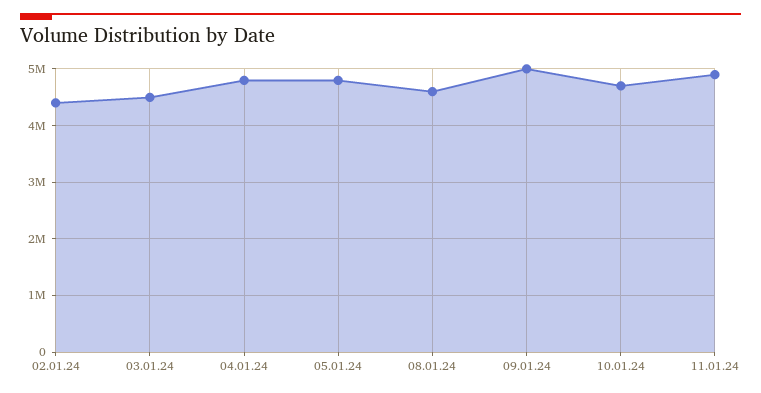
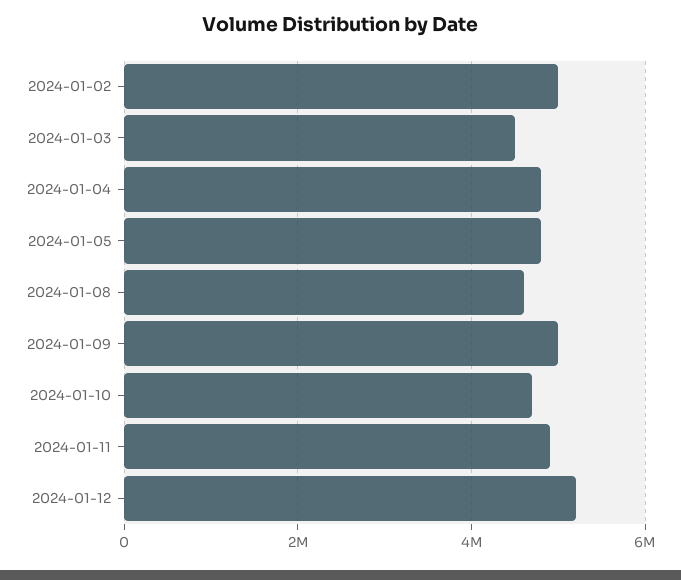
02.01.24: 4400000 -> 5000000
2024-01-12: none -> 5200000

